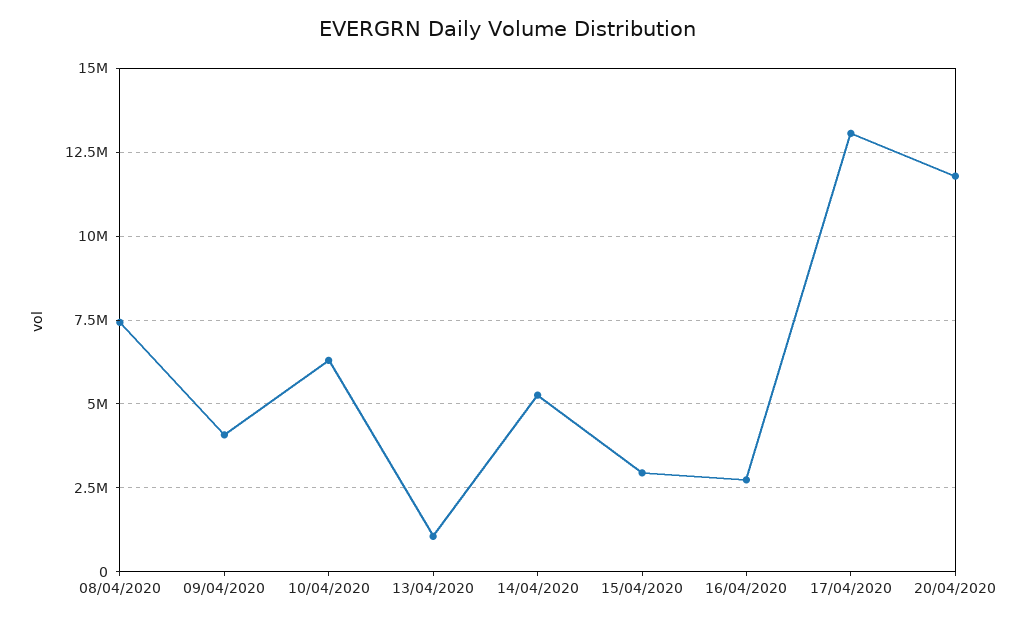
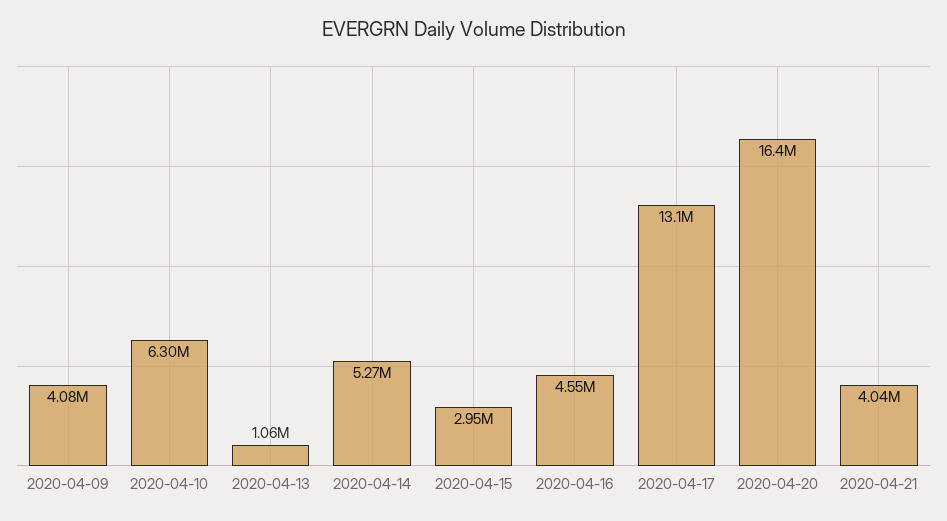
08/04/2020: 7500000 -> none
16/04/2020: 2750000 -> 4550000
20/04/2020: 11750000 -> 16400000
2020-04-21: none -> 4040000

